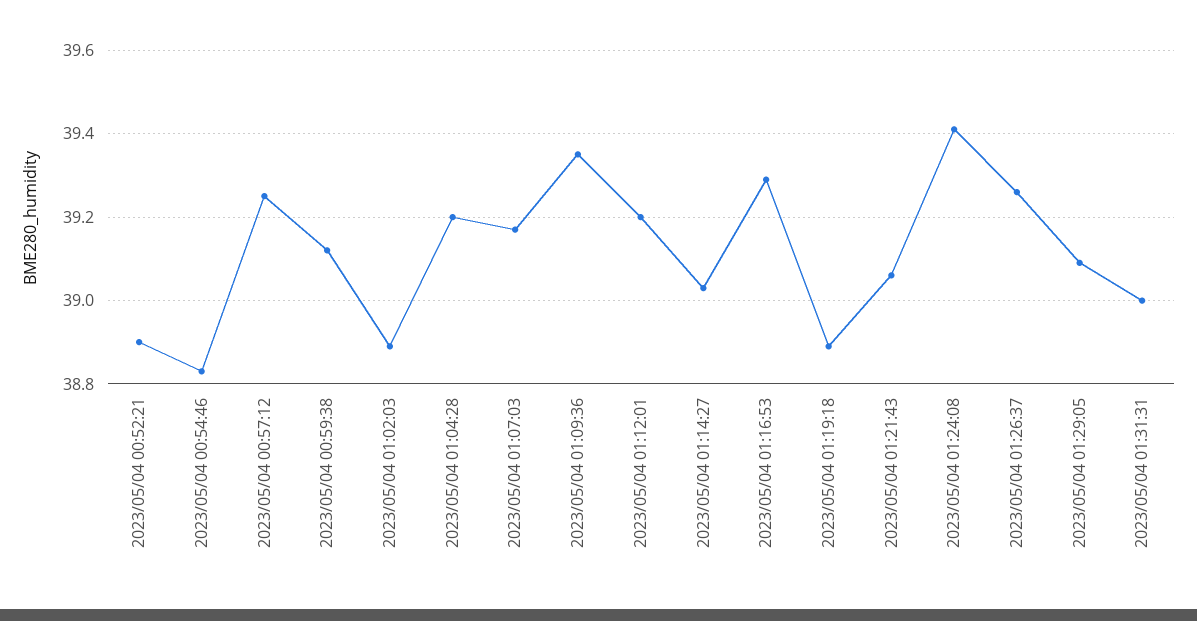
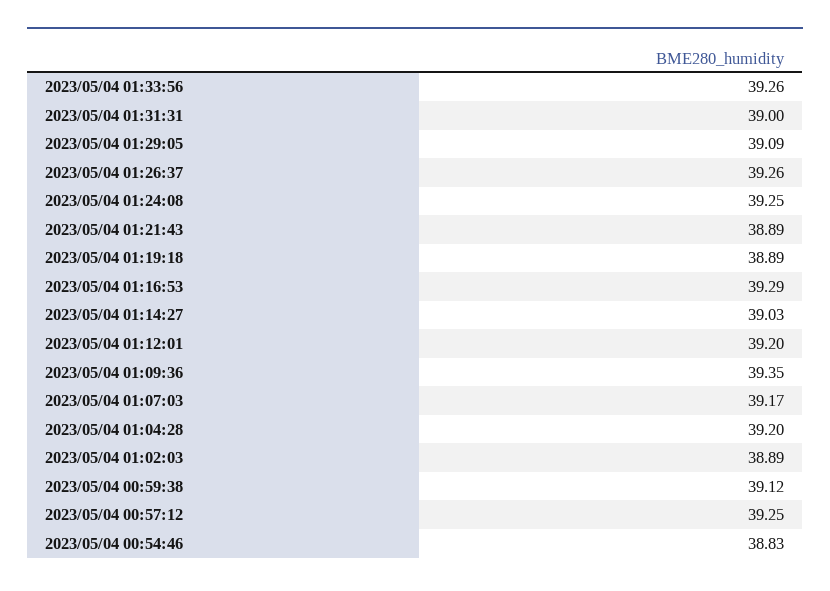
2023/05/04 00:52:21: 38.9 -> none
2023/05/04 01:21:43: 39.05 -> 38.89
2023/05/04 01:24:08: 39.4 -> 39.25
2023/05/04 01:33:56: none -> 39.26

